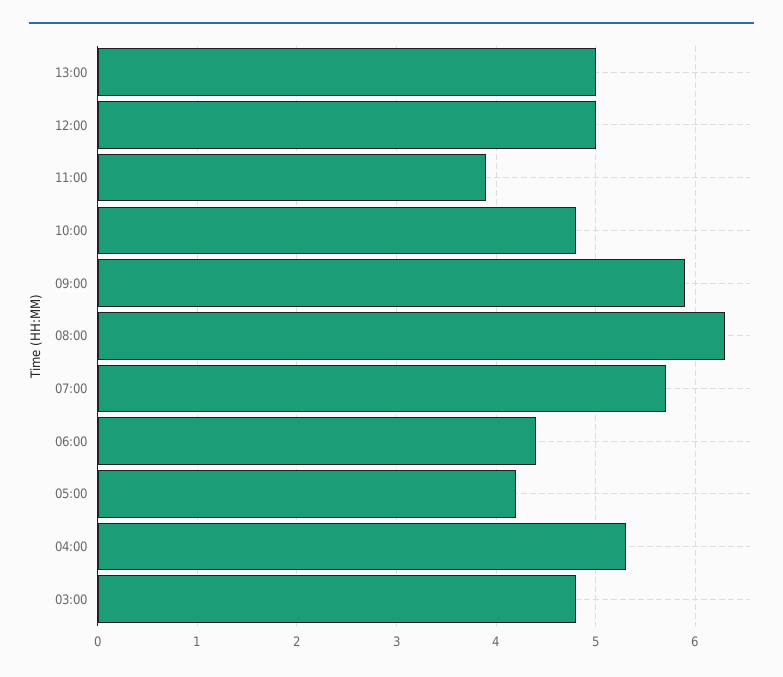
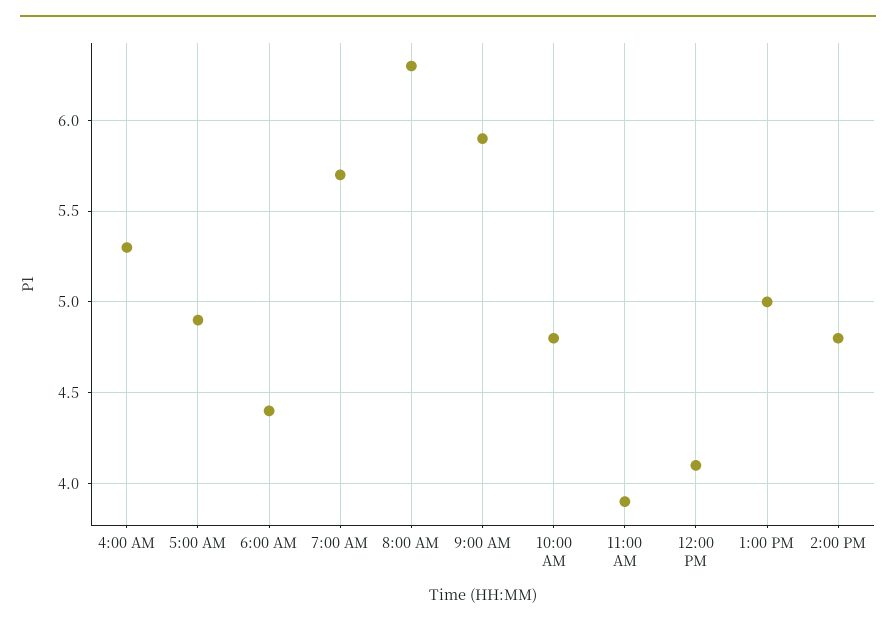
12:00: 5 -> 4.1
05:00: 4.2 -> 4.9
03:00: 4.8 -> none
2:00 PM: none -> 4.8

